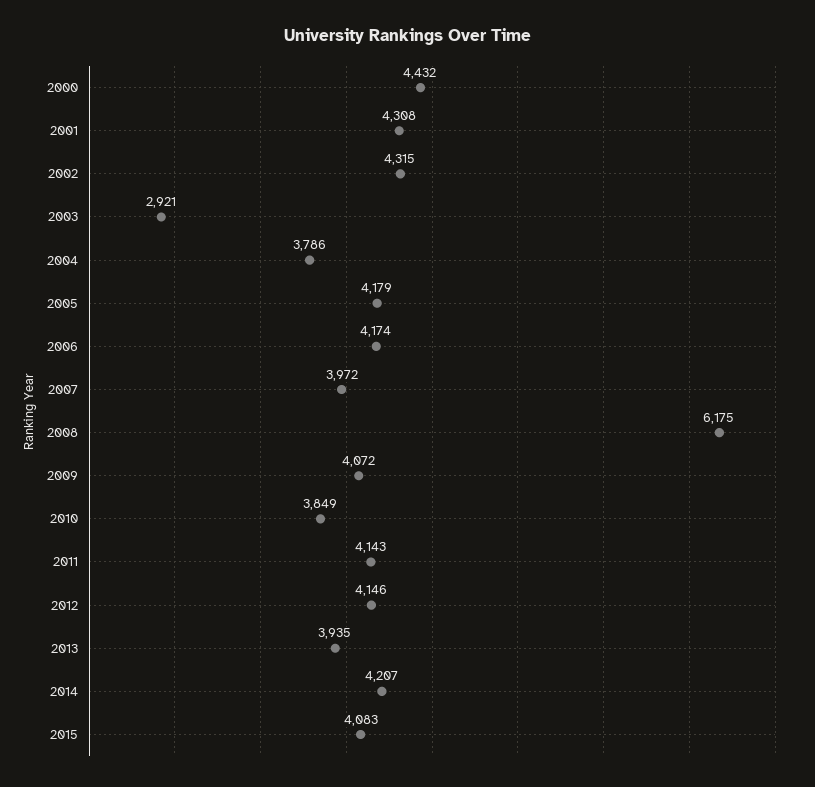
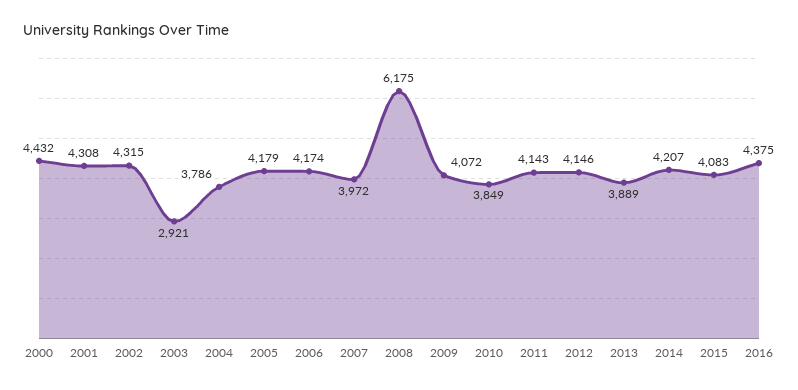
2013: 3935 -> 3889
2016: none -> 4375

